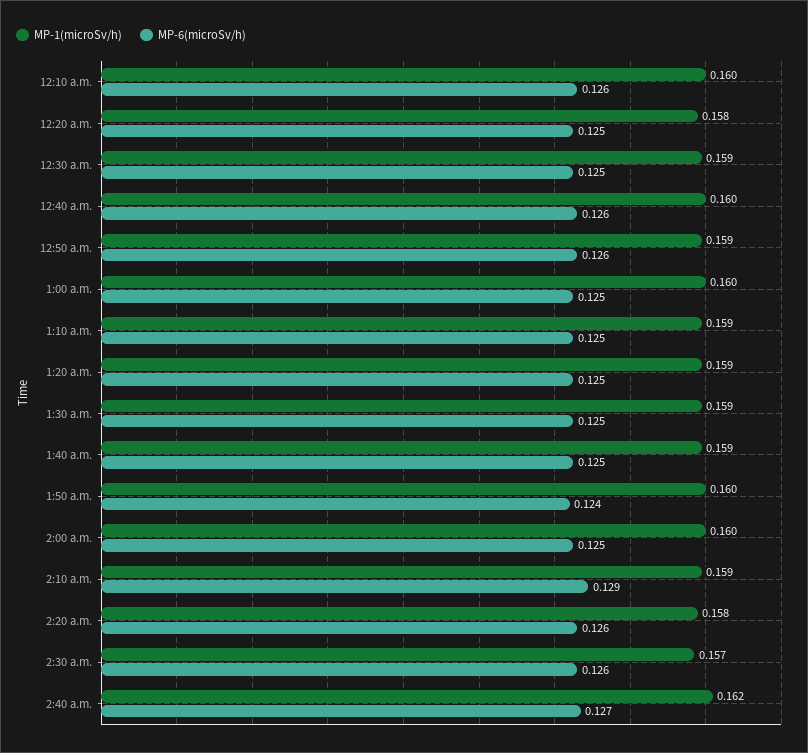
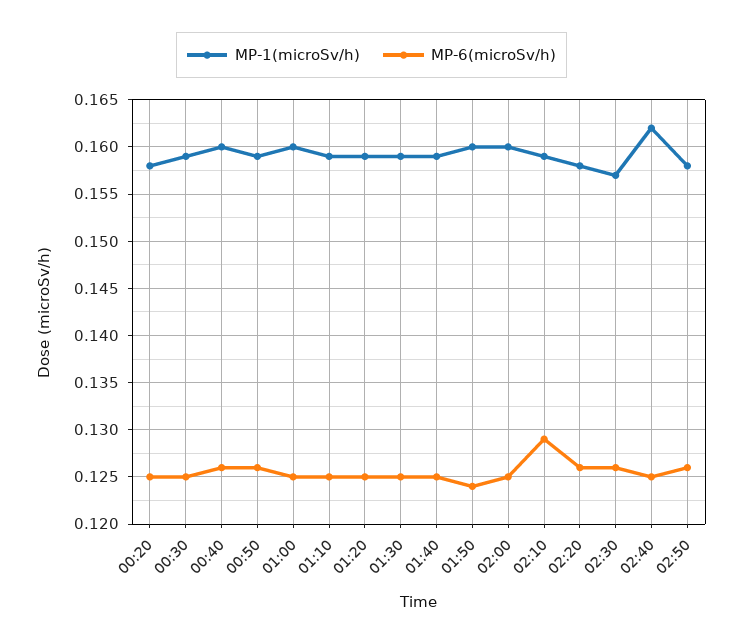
MP-1(microSv/h), 12:10 a.m.: 0.16 -> none
MP-6(microSv/h), 12:10 a.m.: 0.126 -> none
MP-6(microSv/h), 2:40 a.m.: 0.127 -> 0.125
MP-1(microSv/h), 02:50: none -> 0.158
MP-6(microSv/h), 02:50: none -> 0.126

